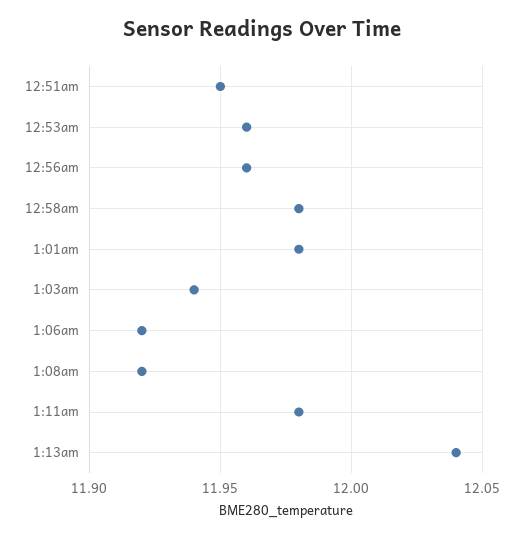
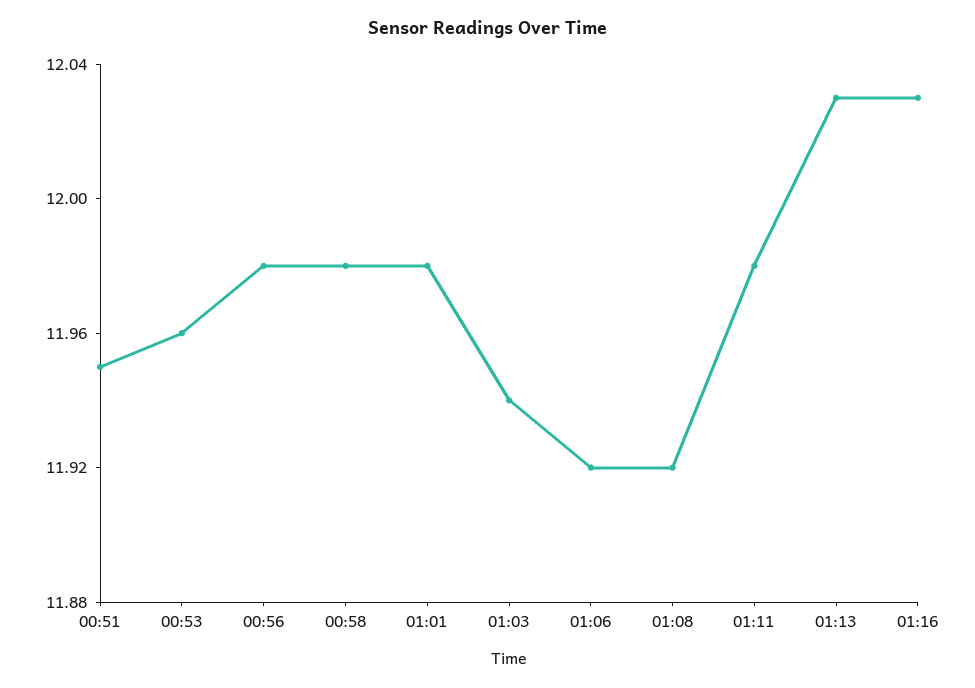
12:56am: 11.96 -> 11.98
1:13am: 12.04 -> 12.03
01:16: none -> 12.03

